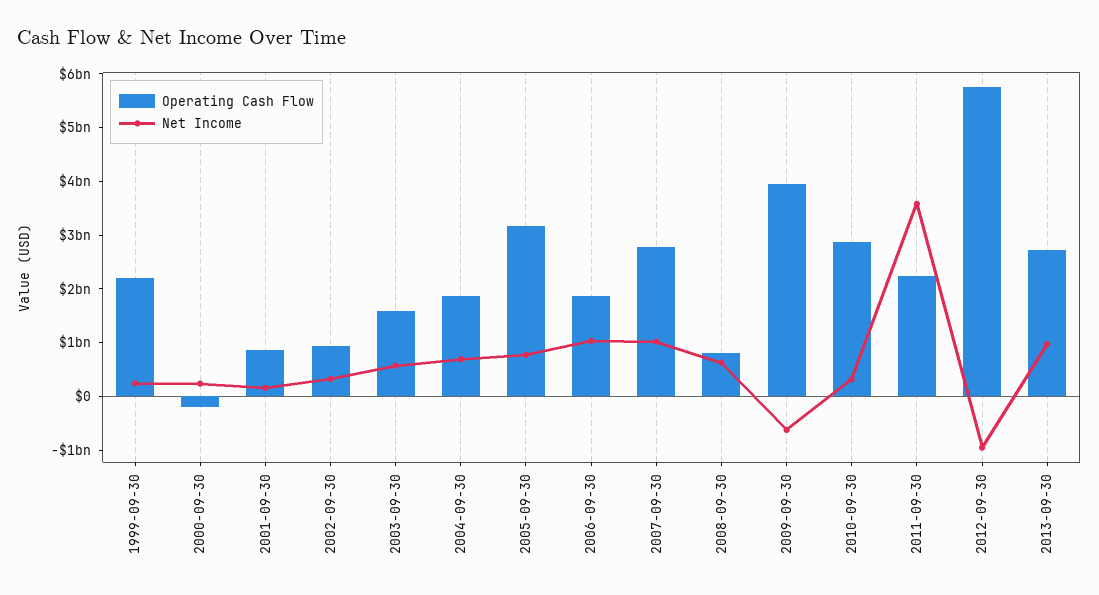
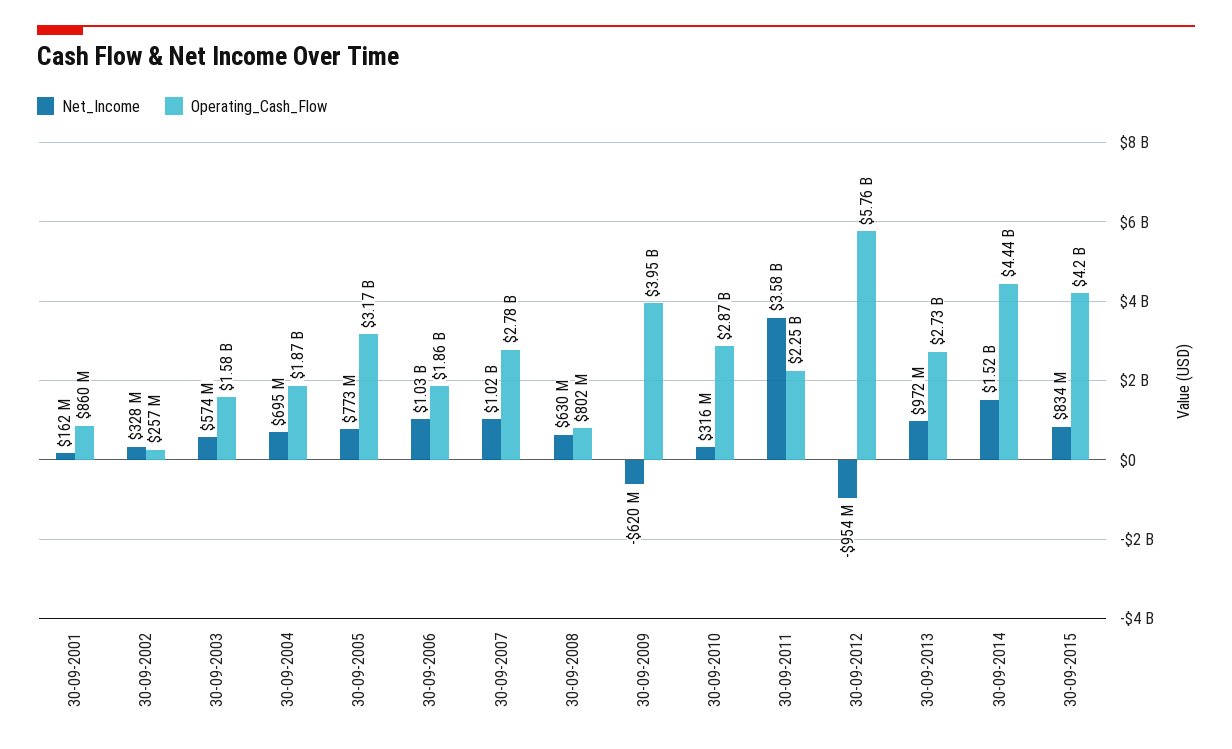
Operating Cash Flow, 1999-09-30: 2200000000 -> none
Net Income, 1999-09-30: 200000000 -> none
Operating Cash Flow, 2000-09-30: -200000000 -> none
Net Income, 2000-09-30: 200000000 -> none
Operating Cash Flow, 2002-09-30: 1000000000 -> 257000000
Net Income, 30-09-2014: none -> 1520000000
Operating Cash Flow, 30-09-2014: none -> 4440000000
Net Income, 30-09-2015: none -> 834000000
Operating Cash Flow, 30-09-2015: none -> 4200000000

